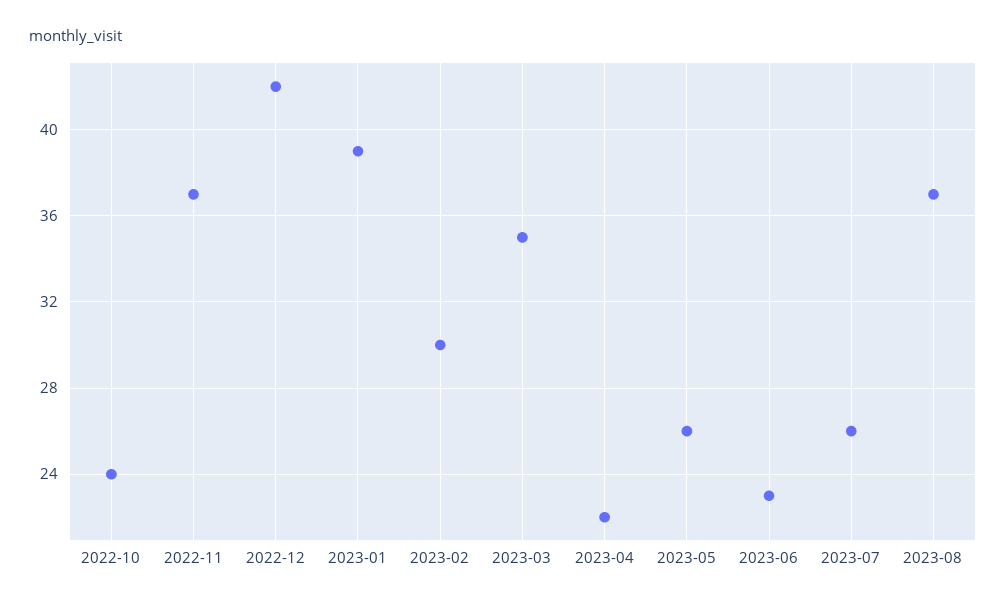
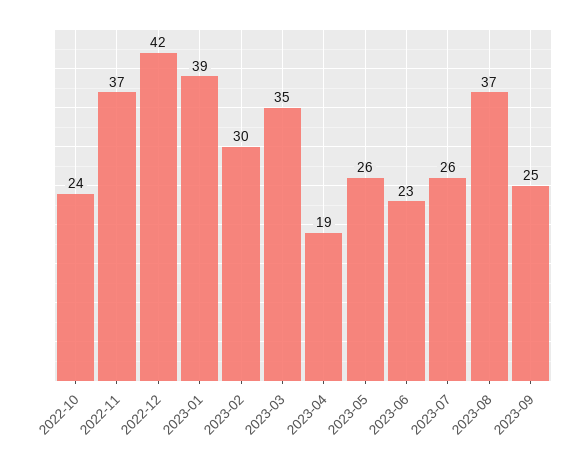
2023-04: 22 -> 19
2023-09: none -> 25

